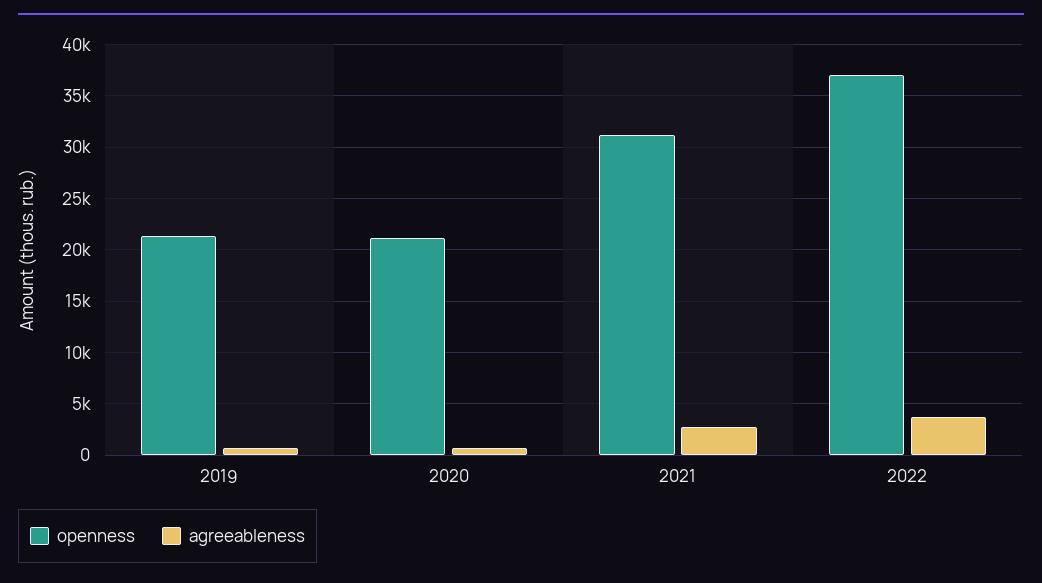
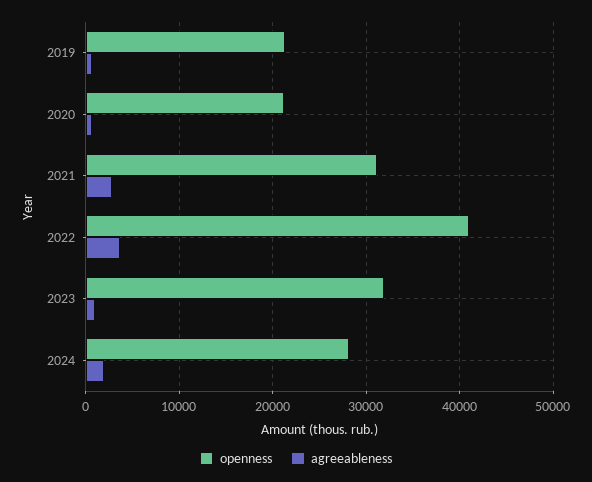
openness, 2022: 37000 -> 41000
openness, 2023: none -> 32000
agreeableness, 2023: none -> 1000
openness, 2024: none -> 28000
agreeableness, 2024: none -> 2000

